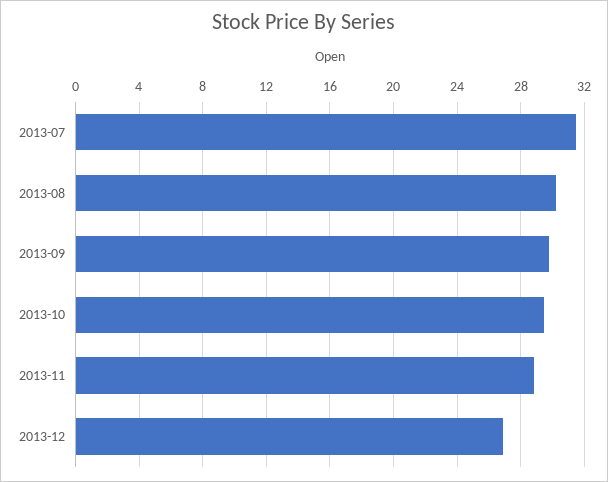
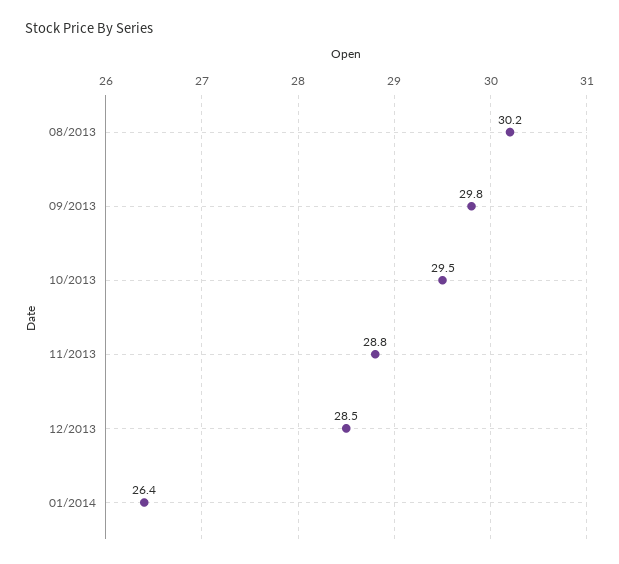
2013-07: 31.5 -> none
2013-12: 27 -> 28.5
01/2014: none -> 26.4

